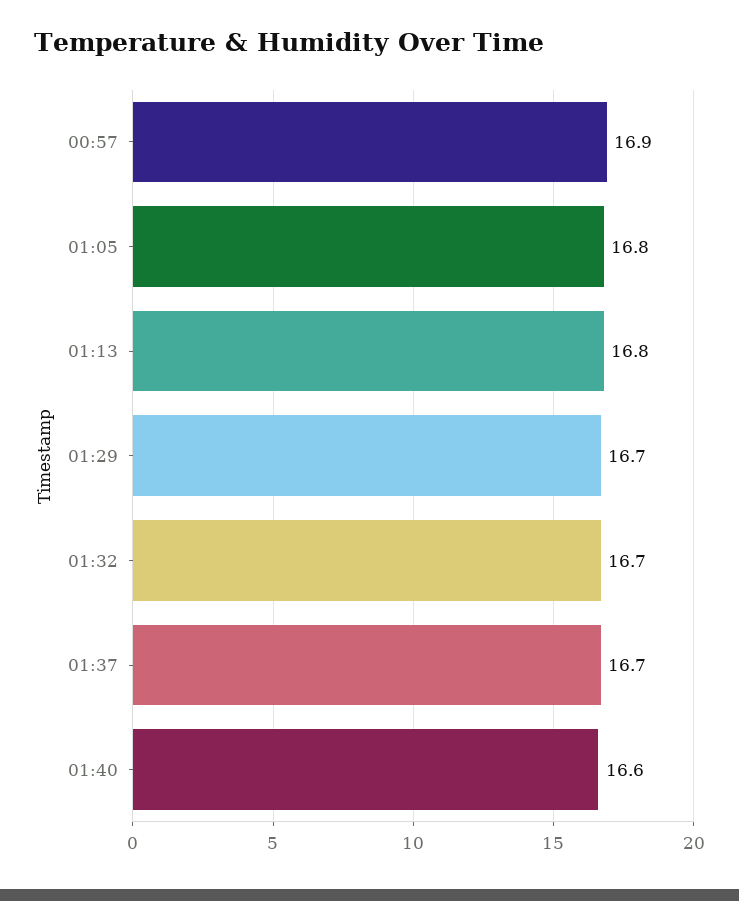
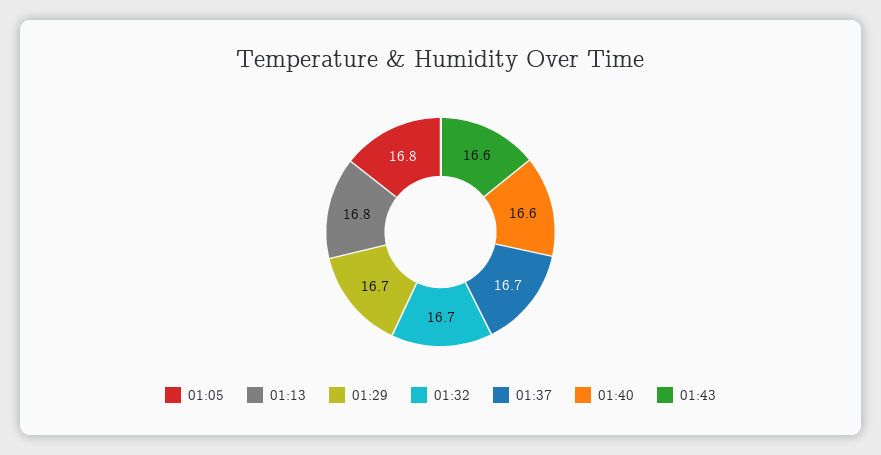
00:57: 16.9 -> none
01:43: none -> 16.6

